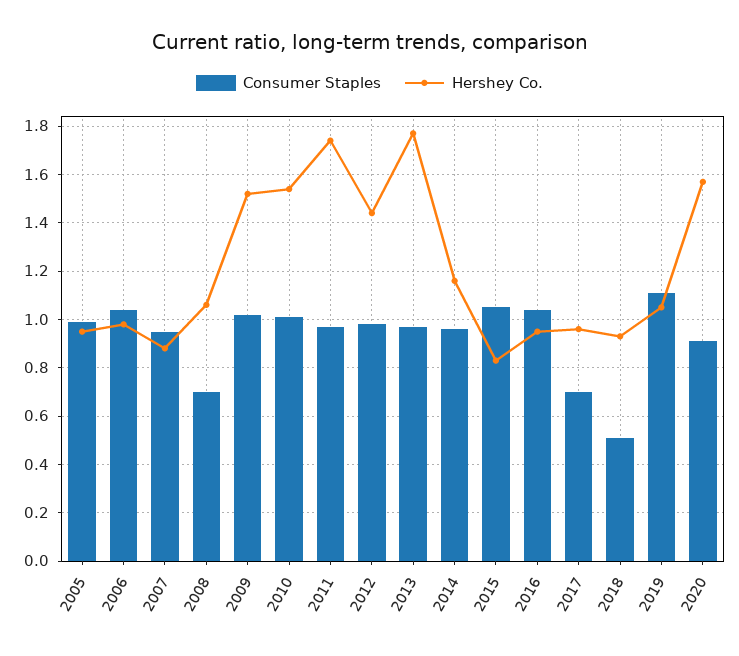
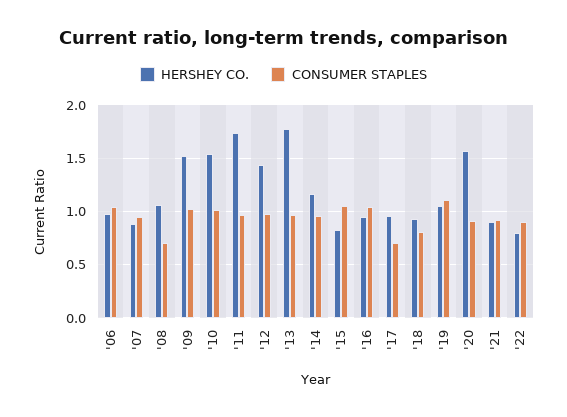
Consumer Staples, 2005: 1 -> none
Hershey Co., 2005: 0.95 -> none
Consumer Staples, 2018: 0.5 -> 0.8
Hershey Co., '21: none -> 0.9
Consumer Staples, '21: none -> 0.9
Hershey Co., '22: none -> 0.8
Consumer Staples, '22: none -> 0.9

